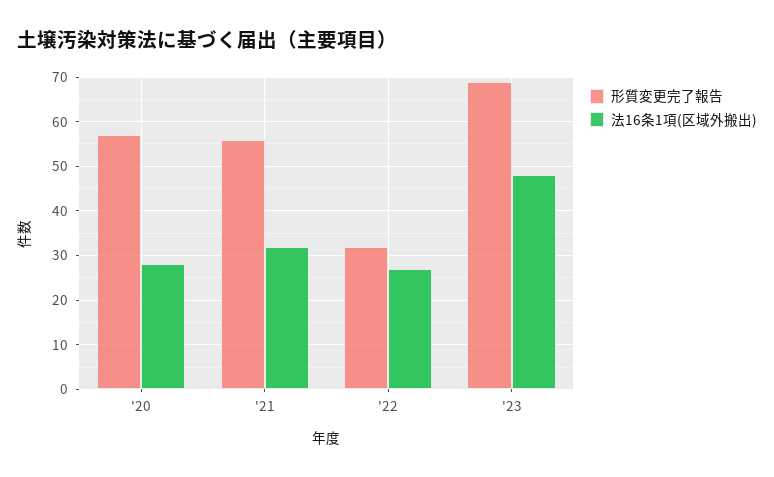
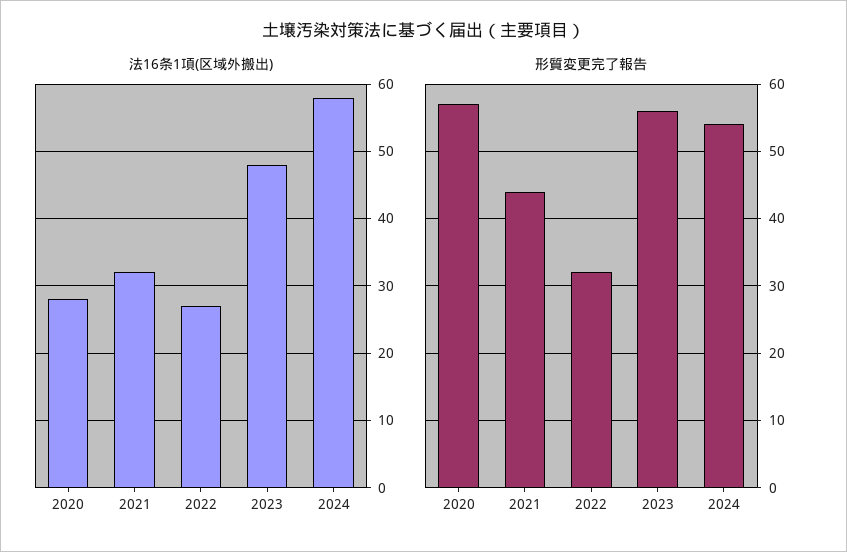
形質変更完了報告, '21: 55 -> 44
形質変更完了報告, '23: 70 -> 56
法16条1項(区域外搬出), 2024: none -> 58
形質変更完了報告, 2024: none -> 54

